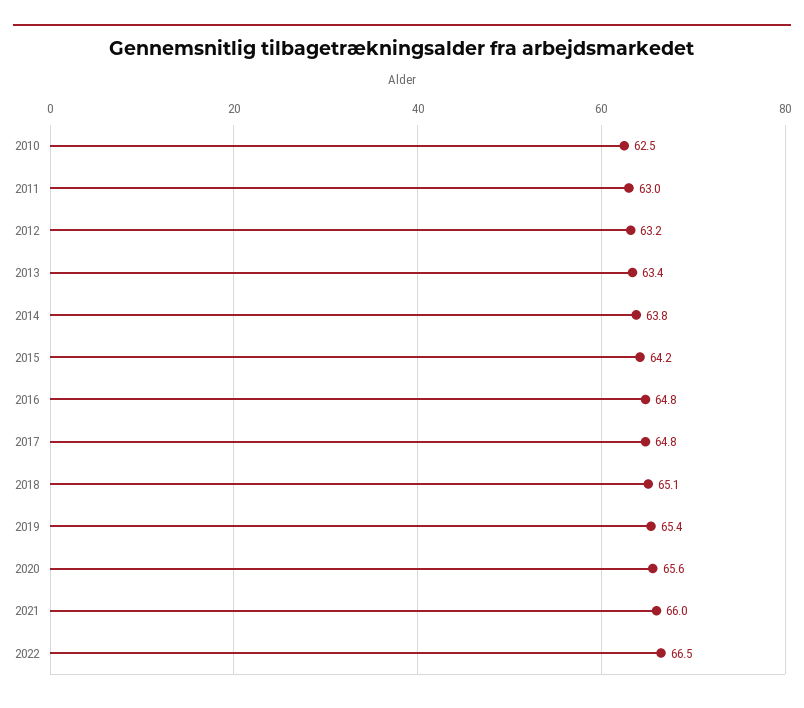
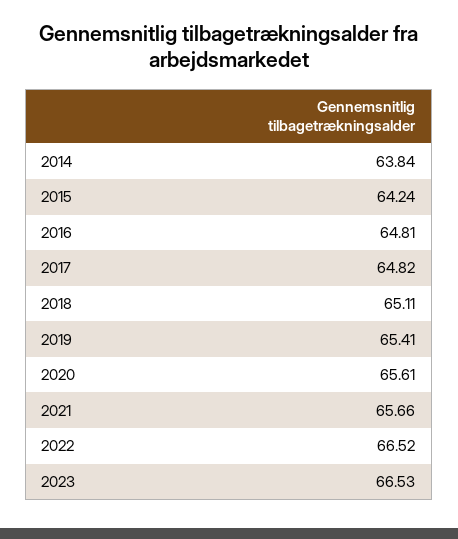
2010: 62.5 -> none
2011: 63 -> none
2012: 63.2 -> none
2013: 63.4 -> none
2021: 66 -> 65.66
2023: none -> 66.53

